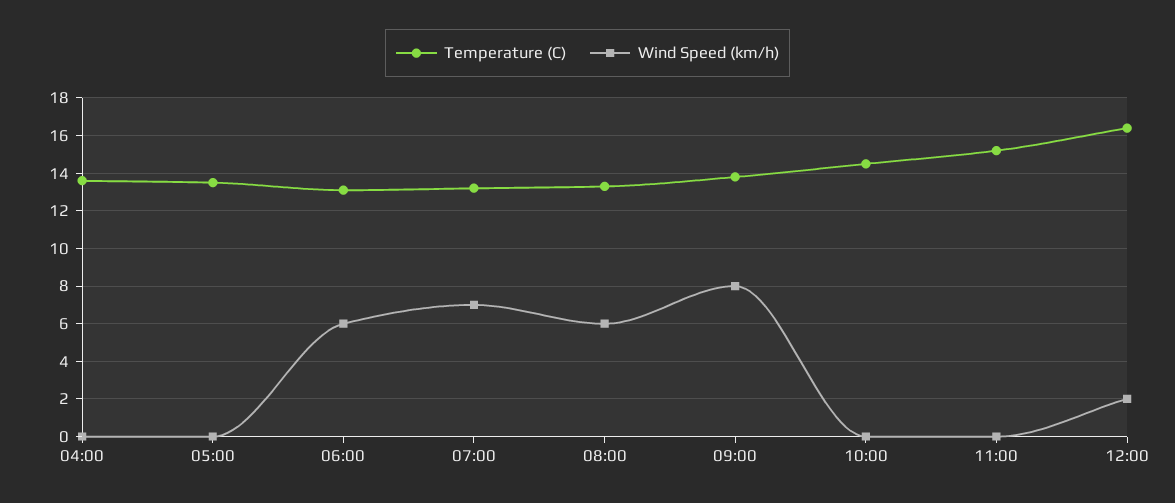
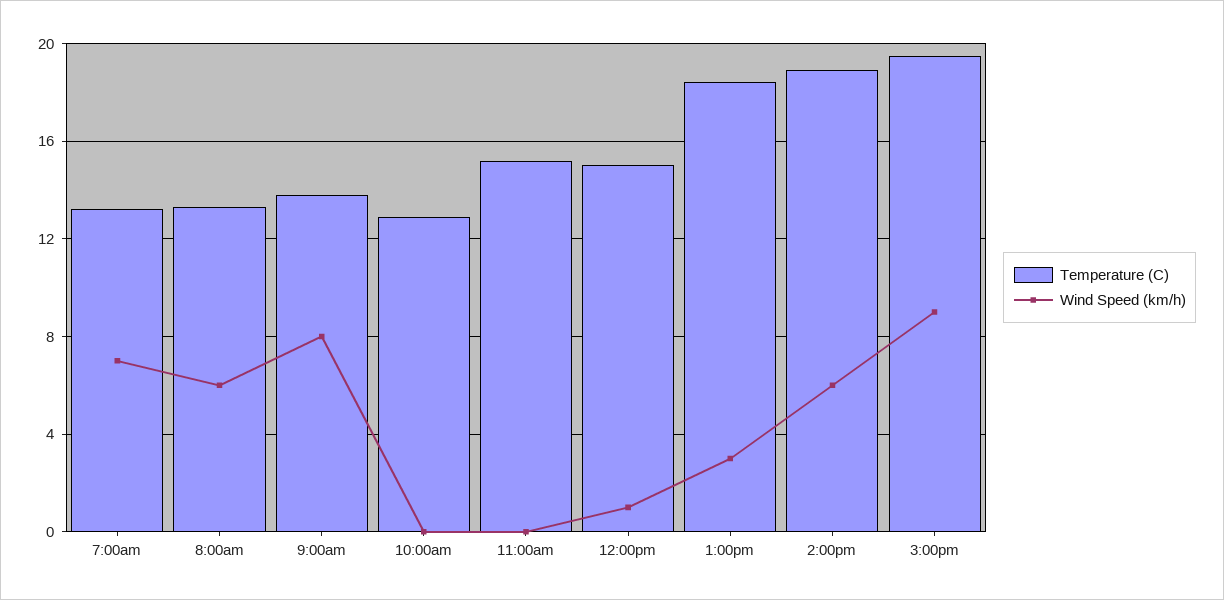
Temperature (C), 04:00: 13.5 -> none
Wind Speed (km/h), 04:00: 0 -> none
Temperature (C), 05:00: 13.5 -> none
Wind Speed (km/h), 05:00: 0 -> none
Temperature (C), 06:00: 13 -> none
Wind Speed (km/h), 06:00: 6 -> none
Temperature (C), 10:00: 14.5 -> 13
Temperature (C), 12:00: 16.5 -> 15
Wind Speed (km/h), 12:00: 2 -> 1
Temperature (C), 1:00pm: none -> 18.5
Wind Speed (km/h), 1:00pm: none -> 3
Temperature (C), 2:00pm: none -> 19
Wind Speed (km/h), 2:00pm: none -> 6
Temperature (C), 3:00pm: none -> 19.5
Wind Speed (km/h), 3:00pm: none -> 9

